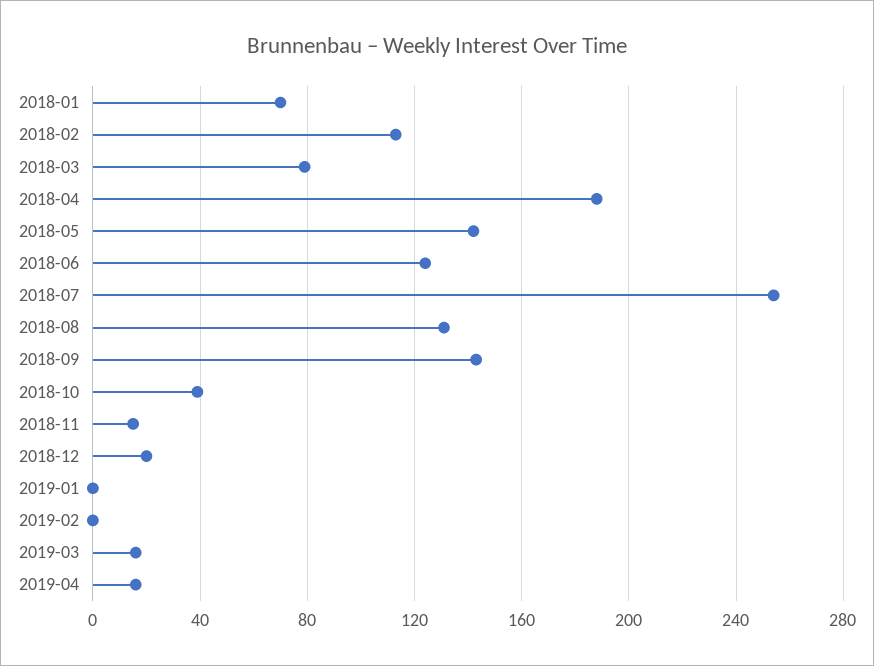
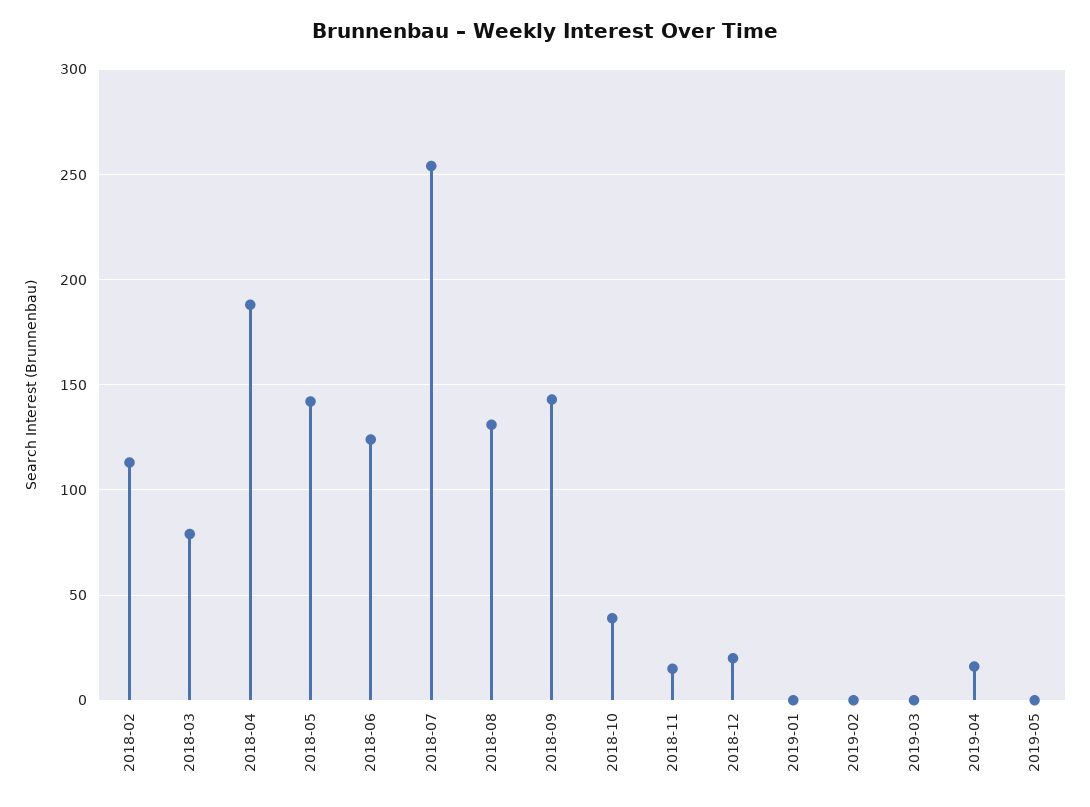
2018-01: 70 -> none
2019-03: 15 -> 0
2019-05: none -> 0

